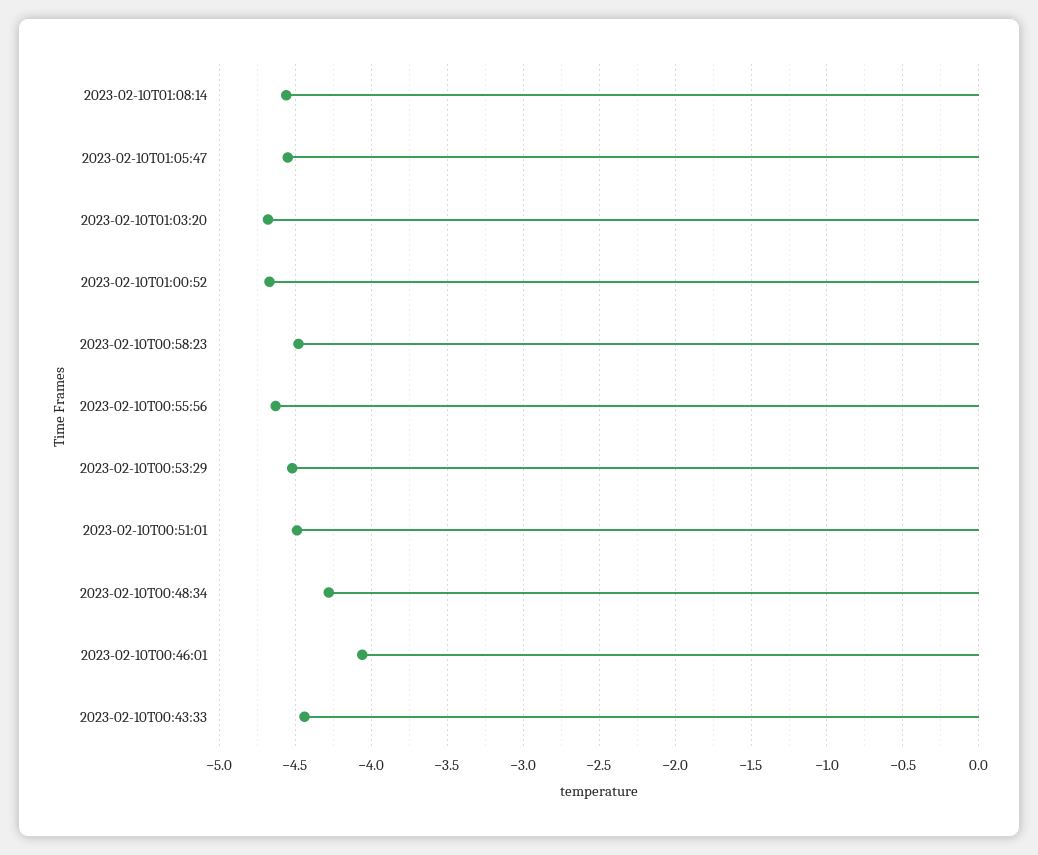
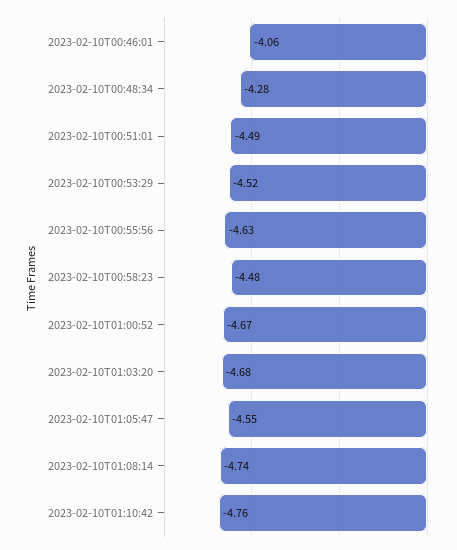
2023-02-10T01:08:14: -4.55 -> -4.74
2023-02-10T00:43:33: -4.45 -> none
2023-02-10T01:10:42: none -> -4.76

